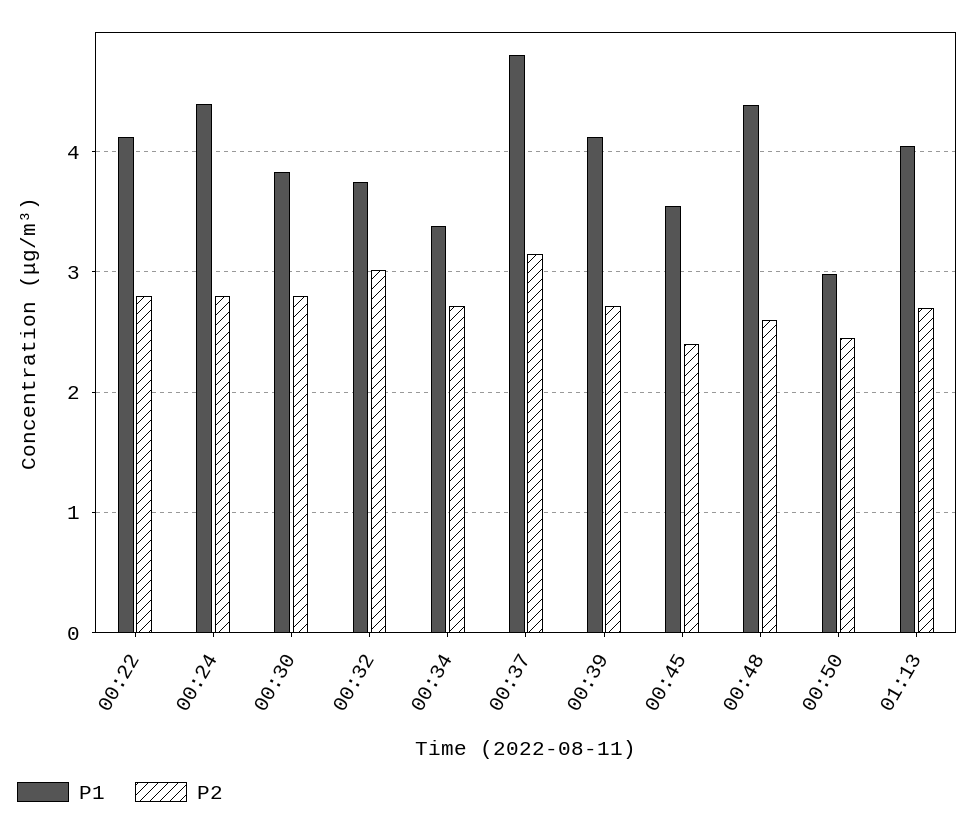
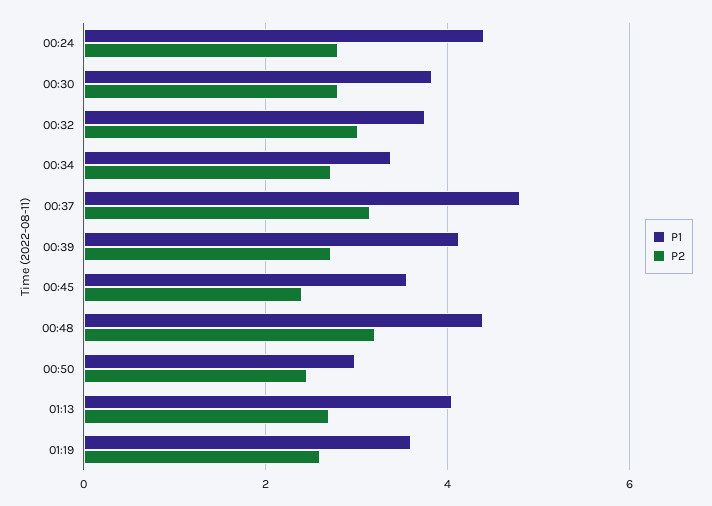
P1, 00:22: 4.1 -> none
P2, 00:22: 2.8 -> none
P2, 00:48: 2.6 -> 3.2
P1, 01:19: none -> 3.6
P2, 01:19: none -> 2.6

